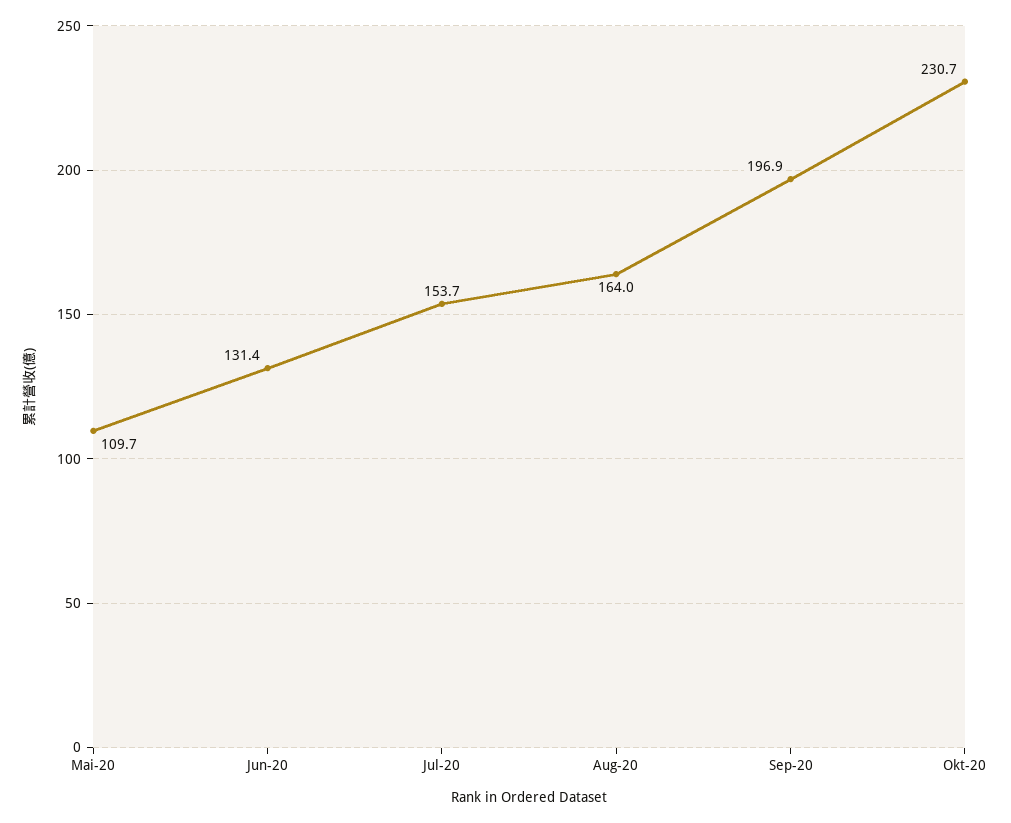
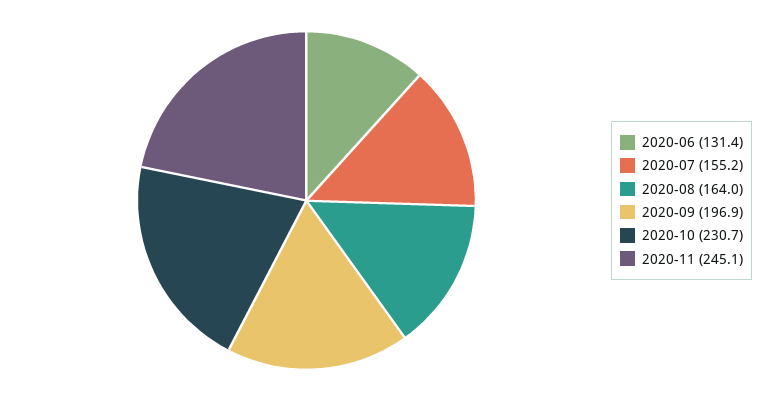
Mai-20: 109.7 -> none
Jul-20: 153.7 -> 155.2
2020-11: none -> 245.1

